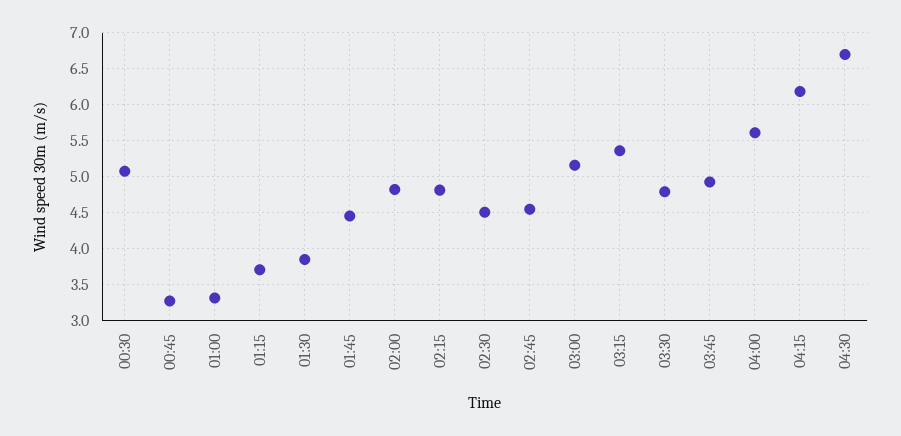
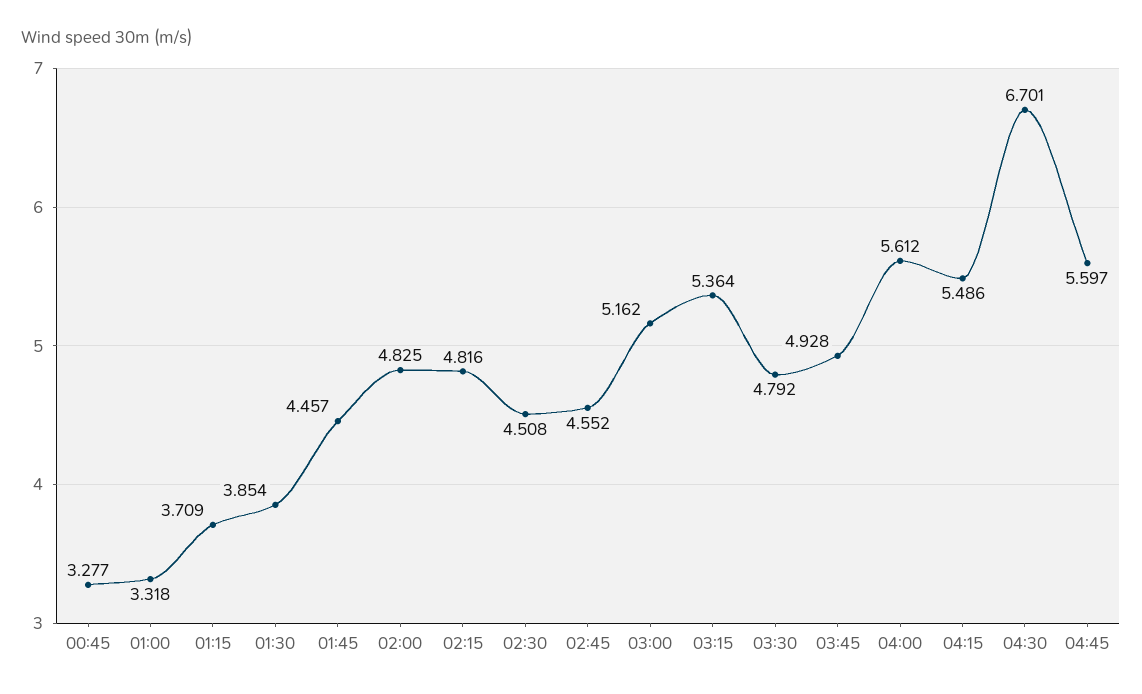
00:30: 5.1 -> none
04:15: 6.2 -> 5.486
04:45: none -> 5.597

